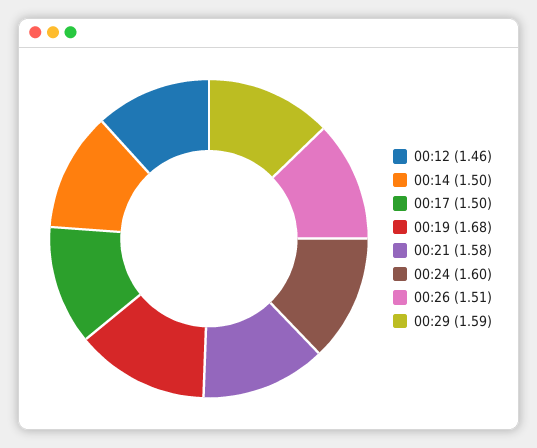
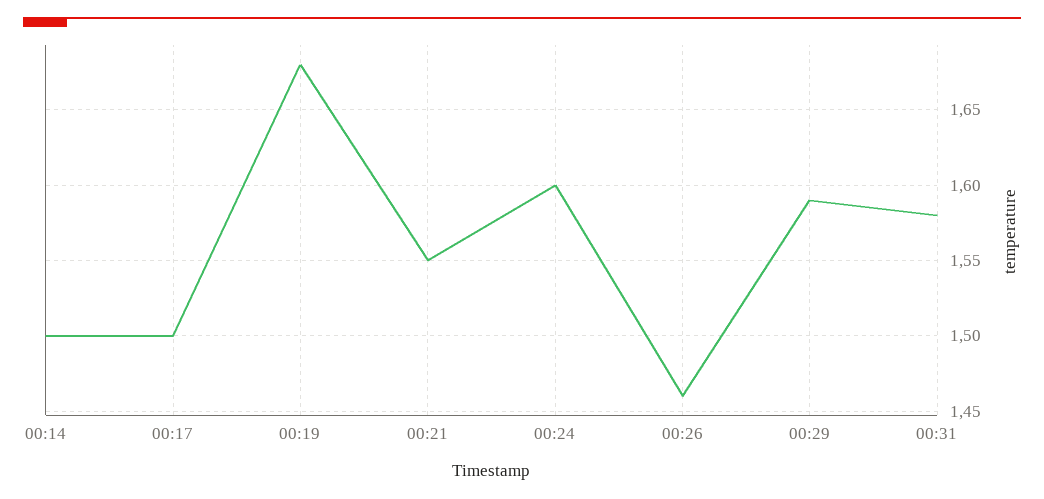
00:12: 1.46 -> none
00:21: 1.58 -> 1.55
00:26: 1.51 -> 1.46
00:31: none -> 1.58

